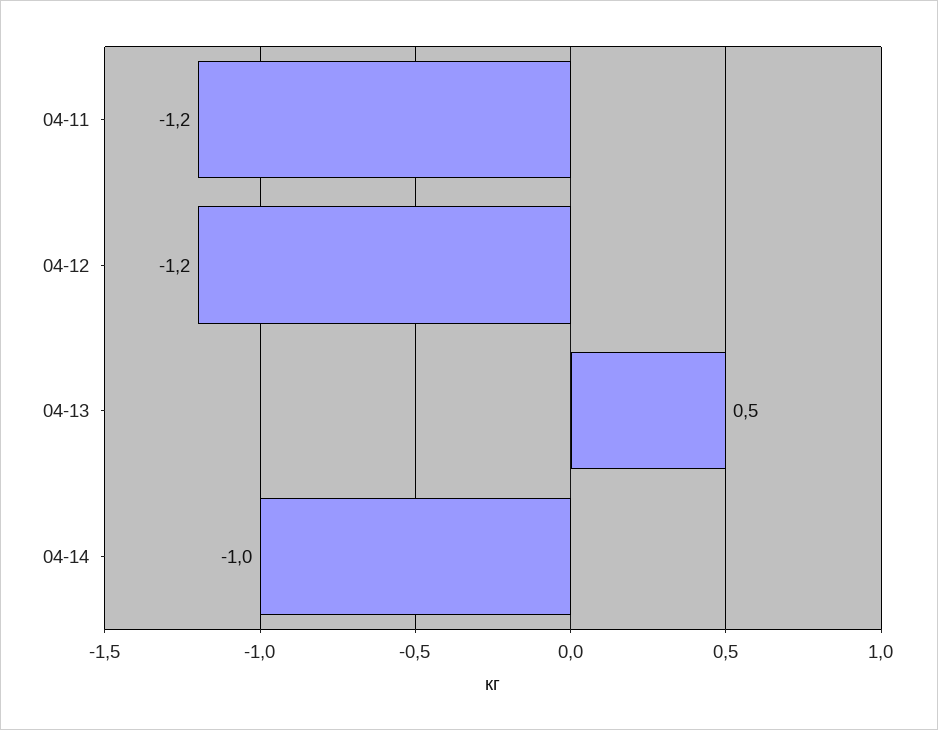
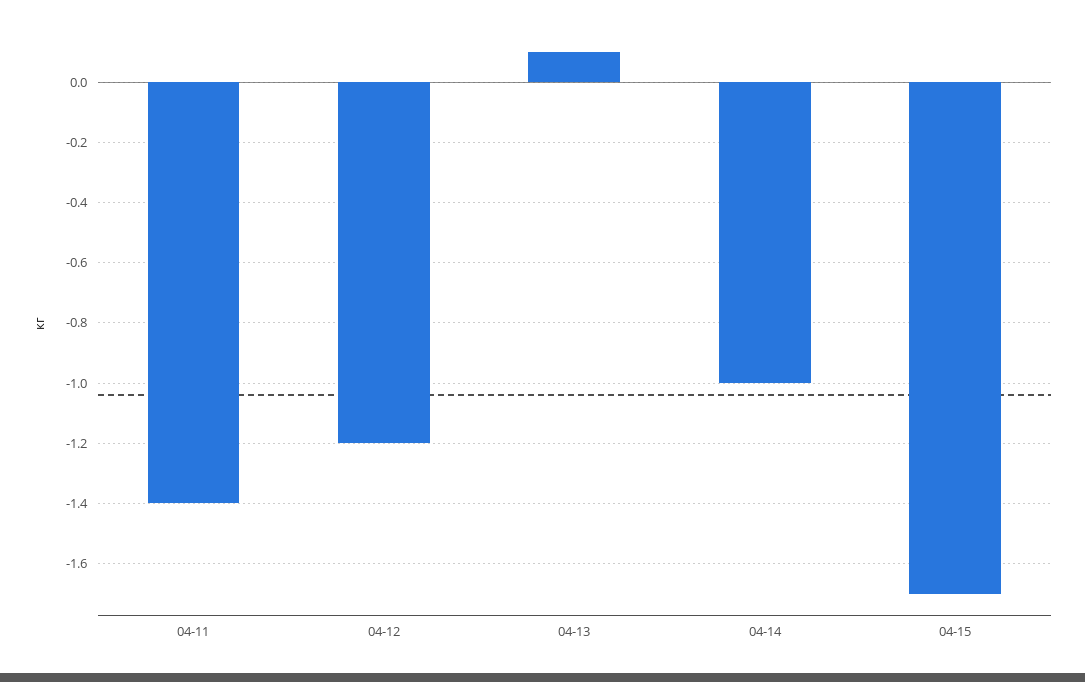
04-11: -1.2 -> -1.4
04-13: 0.5 -> 0.1
04-15: none -> -1.7

